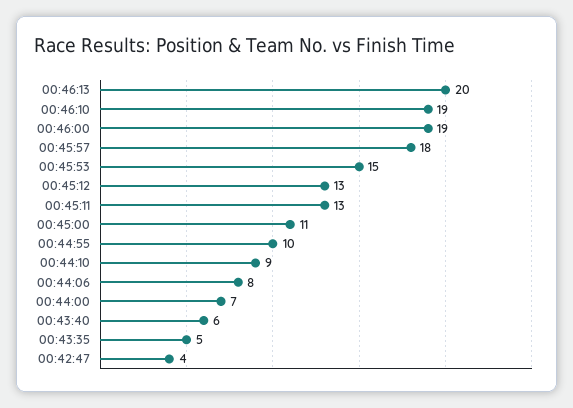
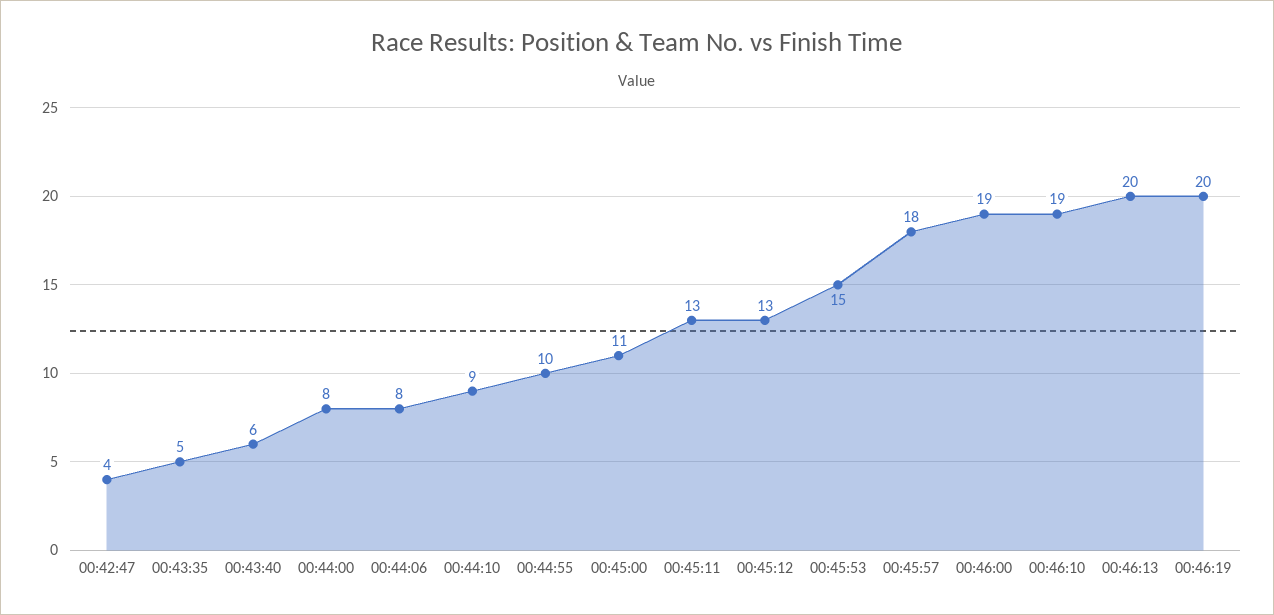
00:44:00: 7 -> 8
00:46:19: none -> 20

